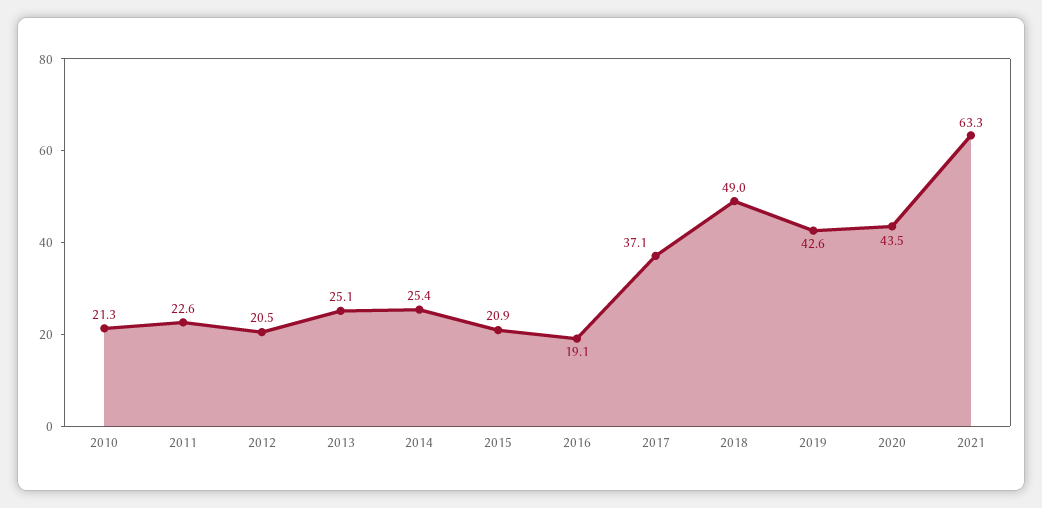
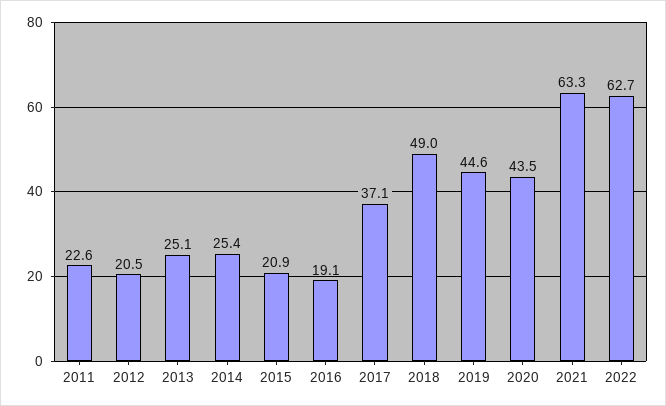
2010: 21.3 -> none
2019: 42.6 -> 44.6
2022: none -> 62.7

